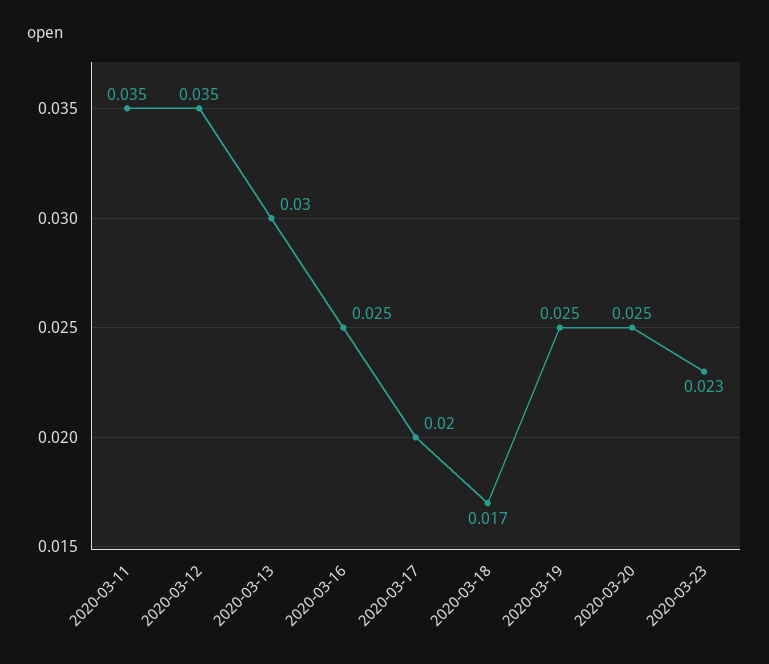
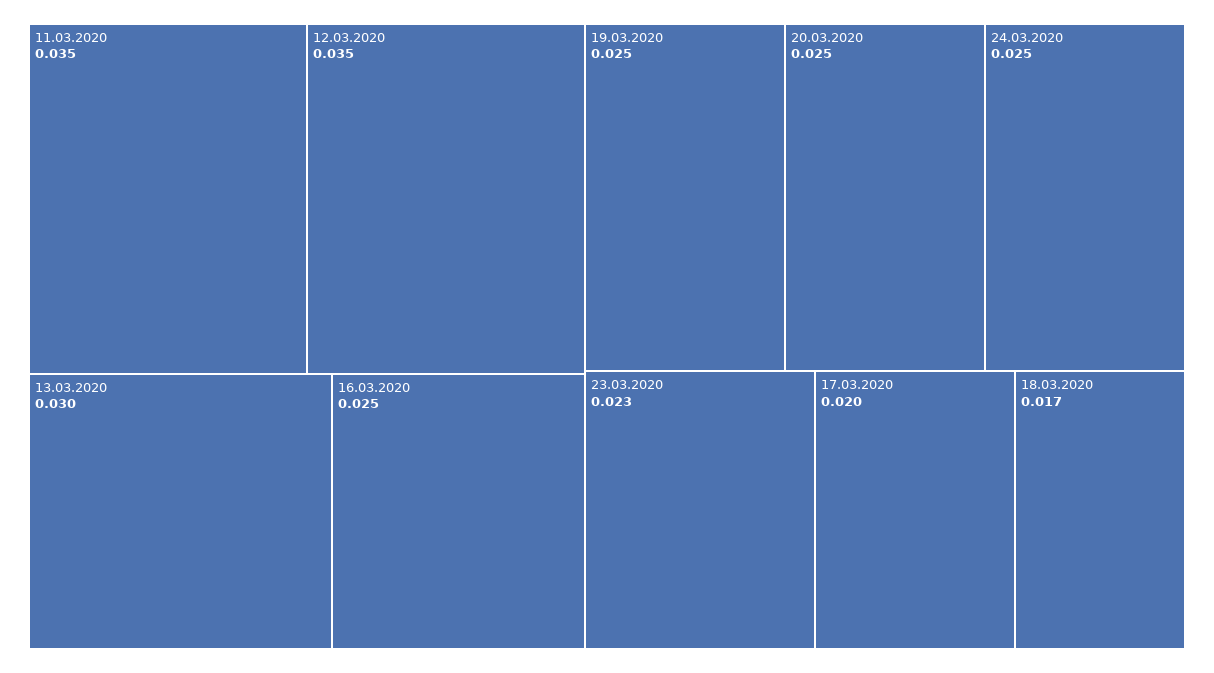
24.03.2020: none -> 0.025

